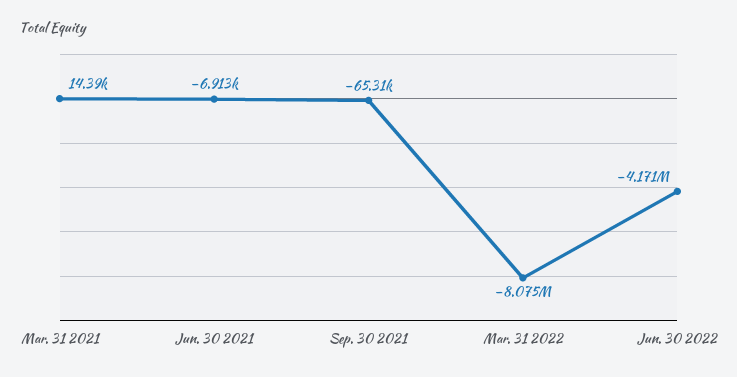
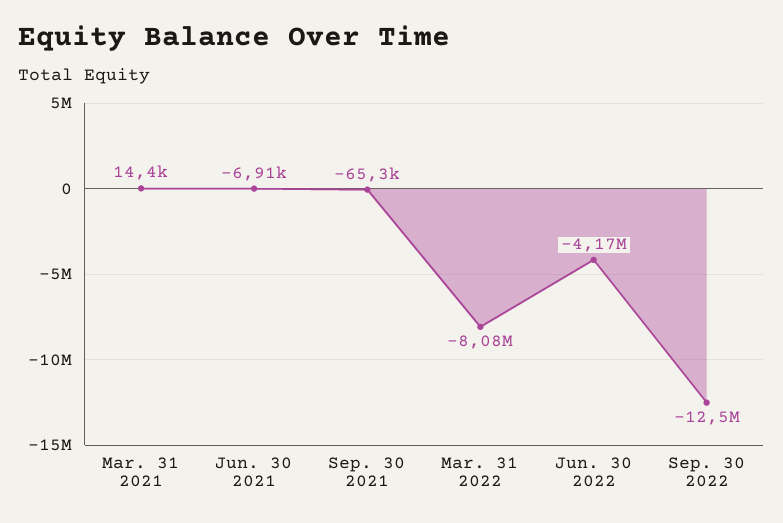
Sep. 30 2022: none -> -12500000

